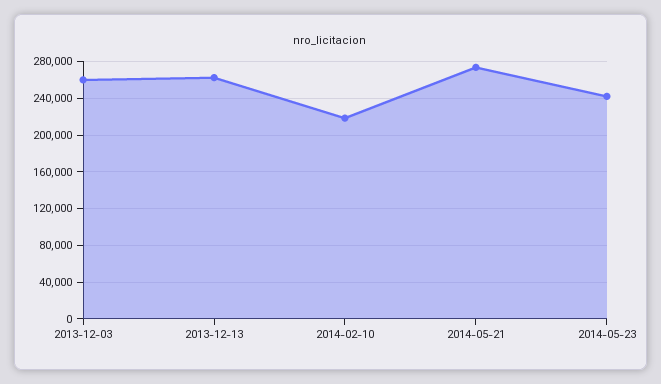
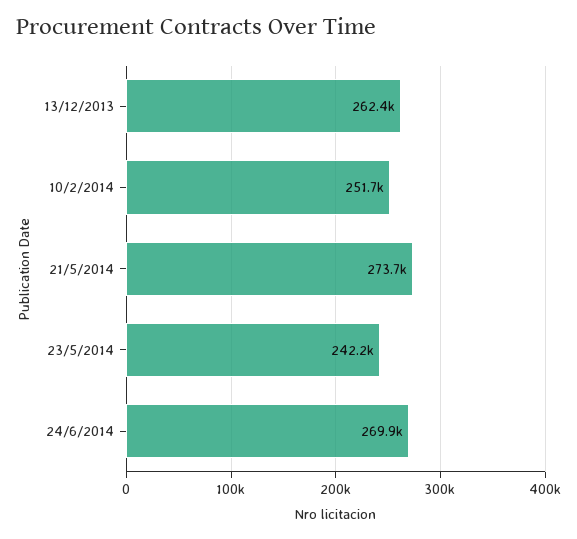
2013-12-03: 260000 -> none
2014-02-10: 220000 -> 251700
24/6/2014: none -> 269900

